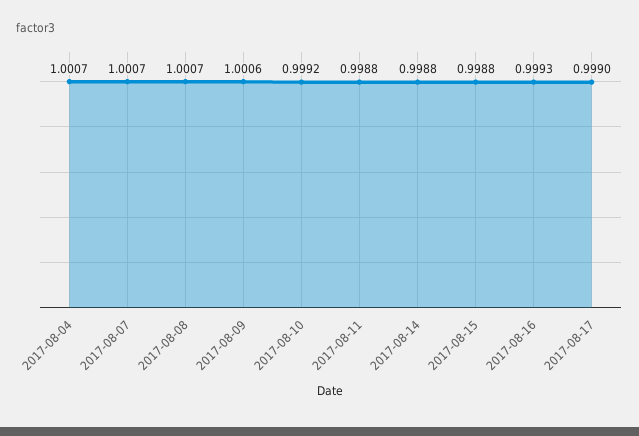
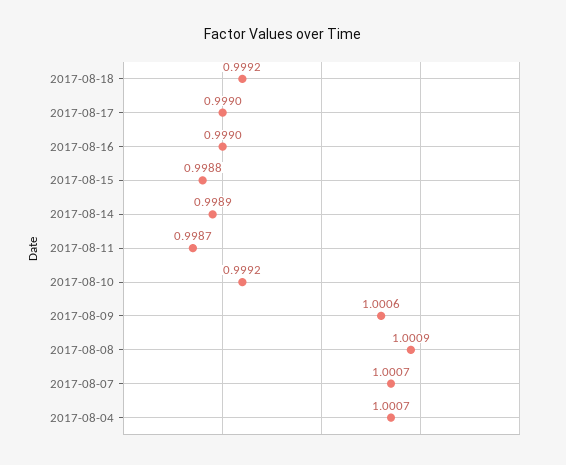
2017-08-08: 1.0007 -> 1.0009
2017-08-11: 0.9988 -> 0.9987
2017-08-14: 0.9988 -> 0.9989
2017-08-16: 0.9993 -> 0.999
2017-08-18: none -> 0.9992

